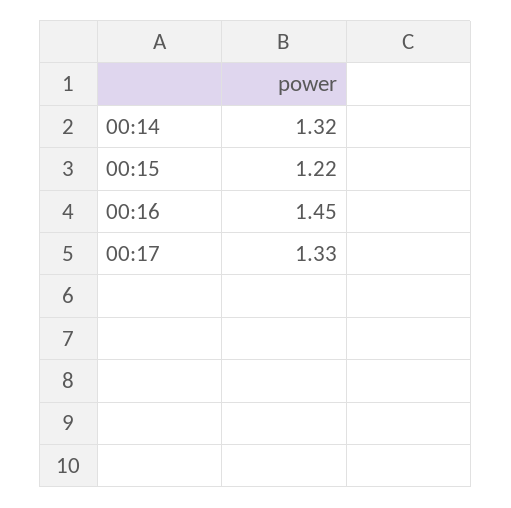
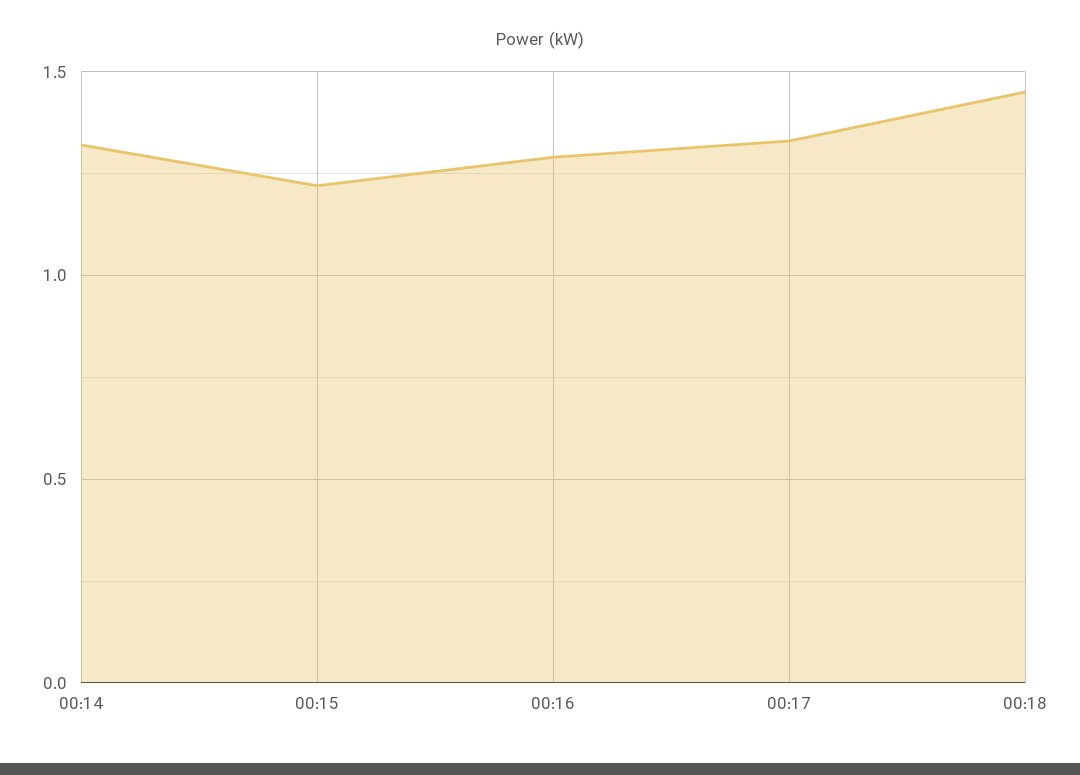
00:16: 1.45 -> 1.3
00:18: none -> 1.45

